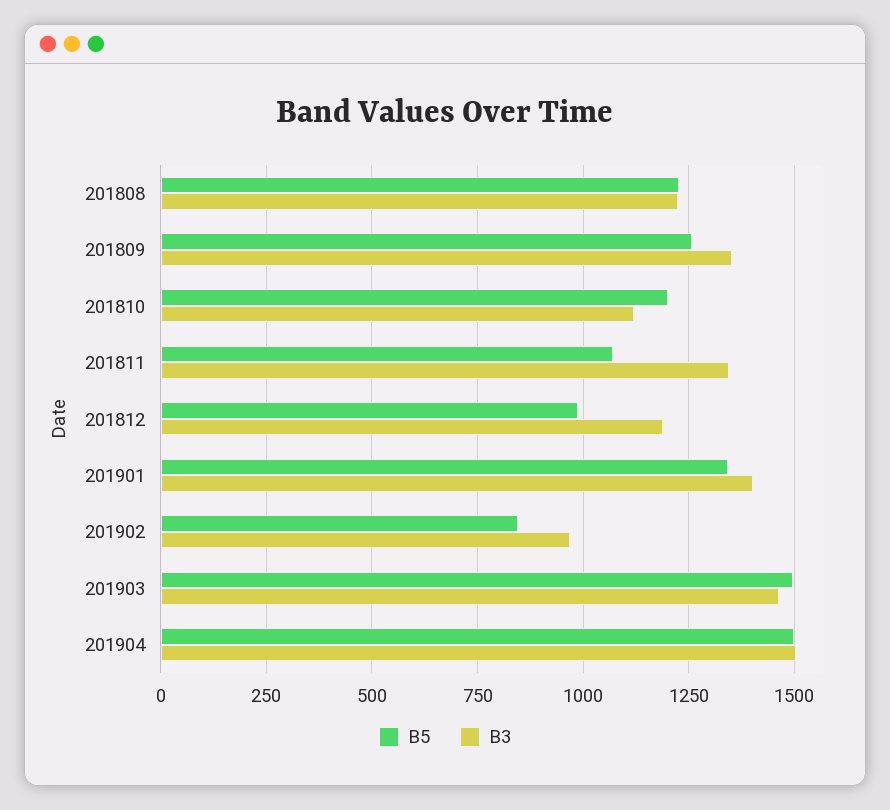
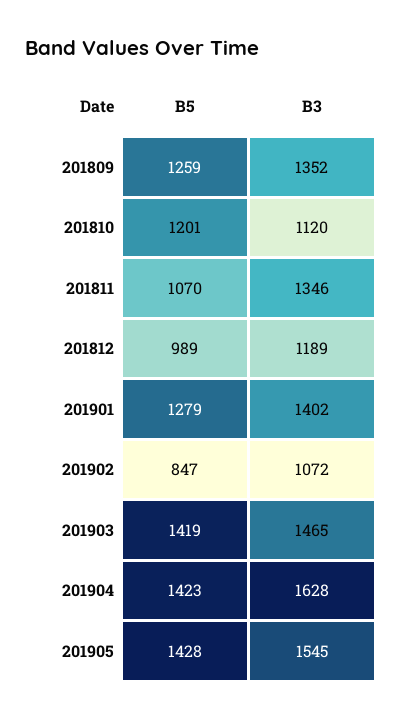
B5, 201808: 1225 -> none
B3, 201808: 1225 -> none
B5, 201901: 1350 -> 1279
B3, 201902: 975 -> 1072
B5, 201903: 1500 -> 1419
B5, 201904: 1500 -> 1423
B3, 201904: 1500 -> 1628
B5, 201905: none -> 1428
B3, 201905: none -> 1545

